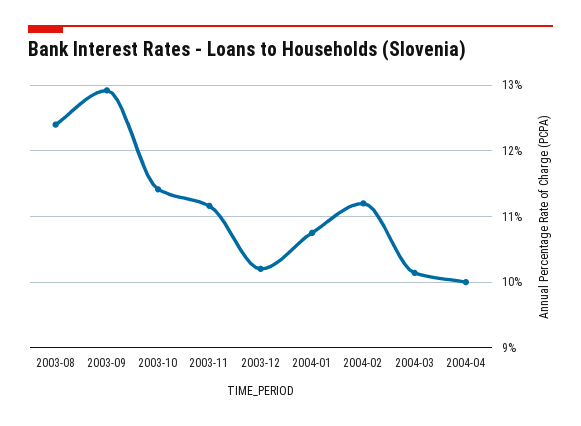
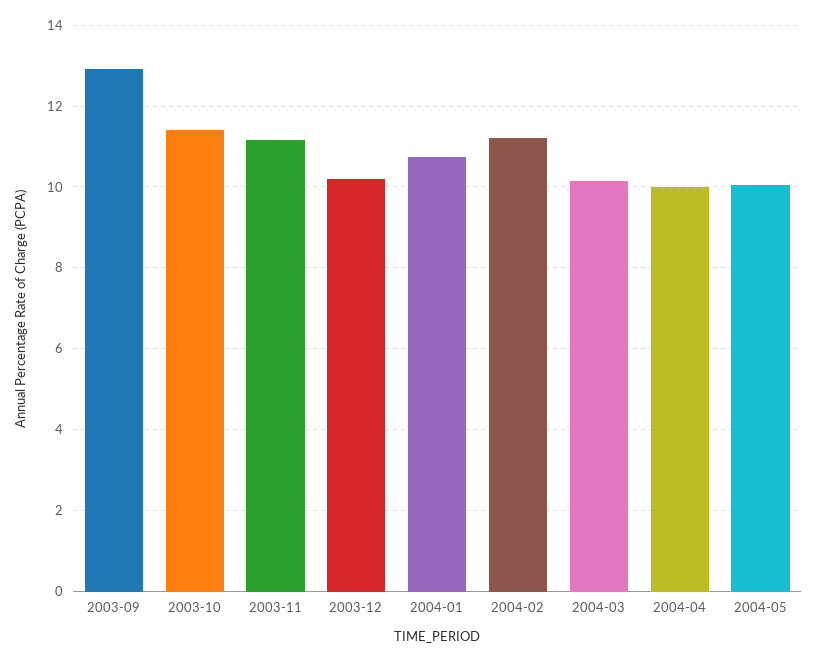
2003-08: 12.4 -> none
2004-05: none -> 10

